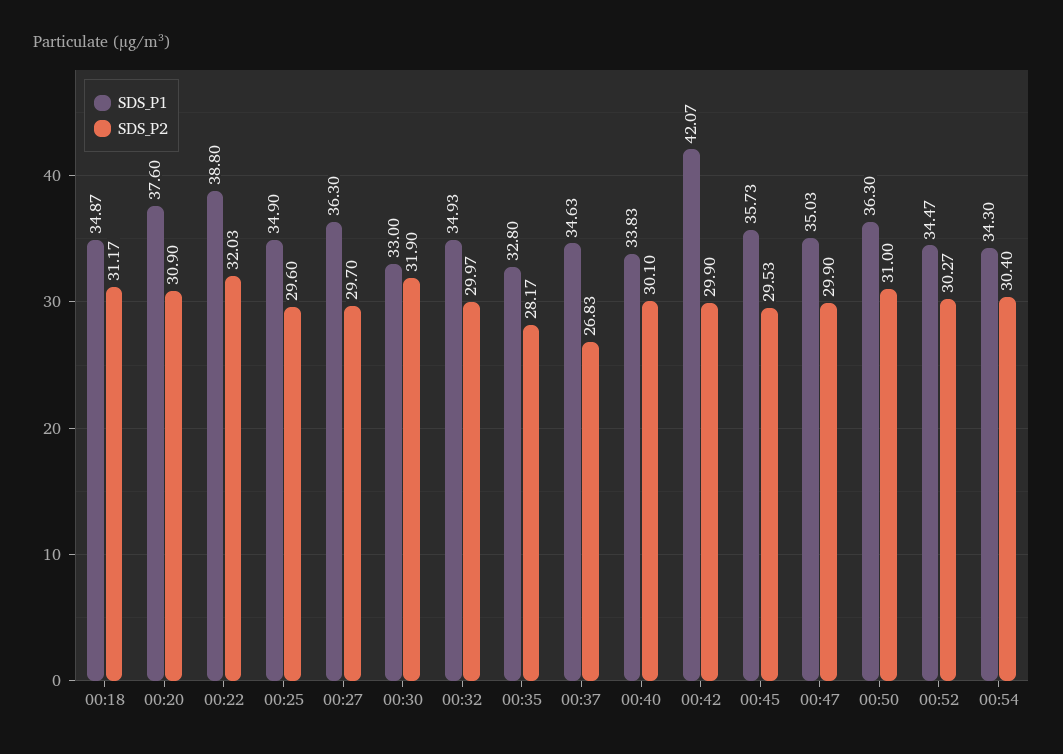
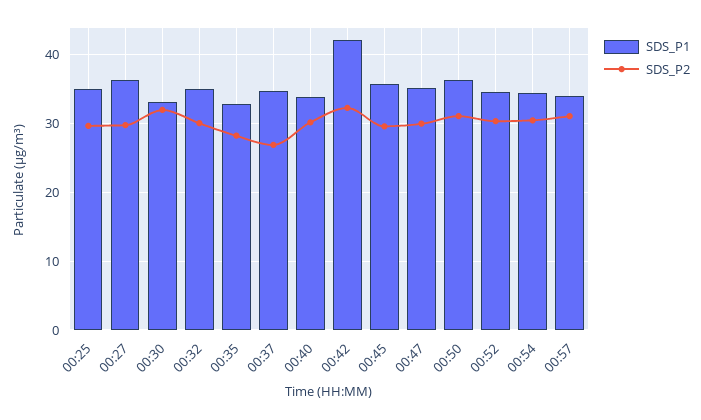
SDS_P1, 00:18: 34.87 -> none
SDS_P2, 00:18: 31.17 -> none
SDS_P1, 00:20: 37.6 -> none
SDS_P2, 00:20: 30.9 -> none
SDS_P1, 00:22: 38.8 -> none
SDS_P2, 00:22: 32.03 -> none
SDS_P2, 00:42: 29.9 -> 32
SDS_P1, 00:57: none -> 34
SDS_P2, 00:57: none -> 31

